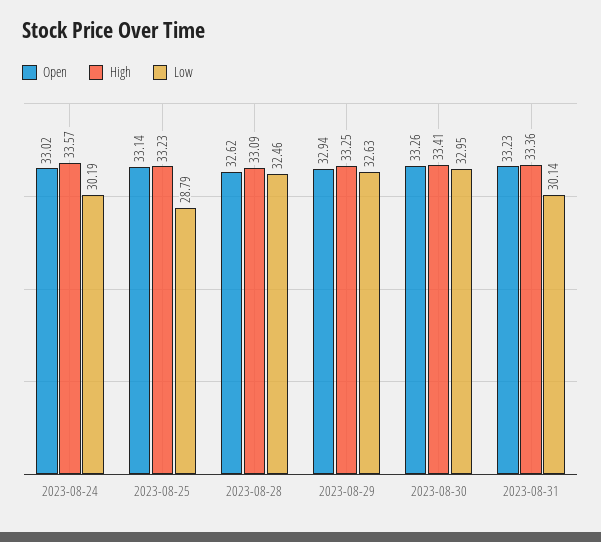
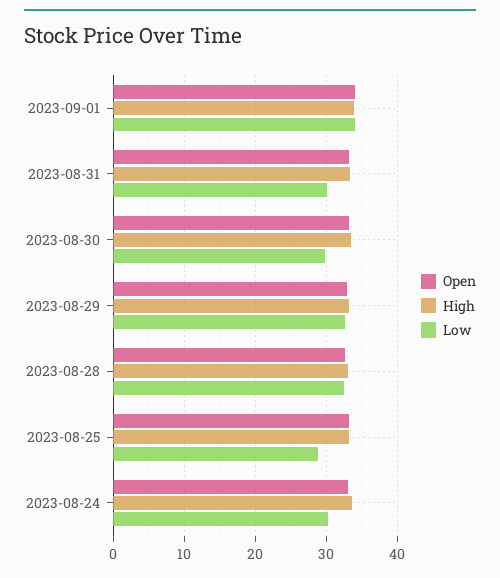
Low, 2023-08-30: 32.95 -> 30
Open, 2023-09-01: none -> 34
High, 2023-09-01: none -> 34
Low, 2023-09-01: none -> 34

